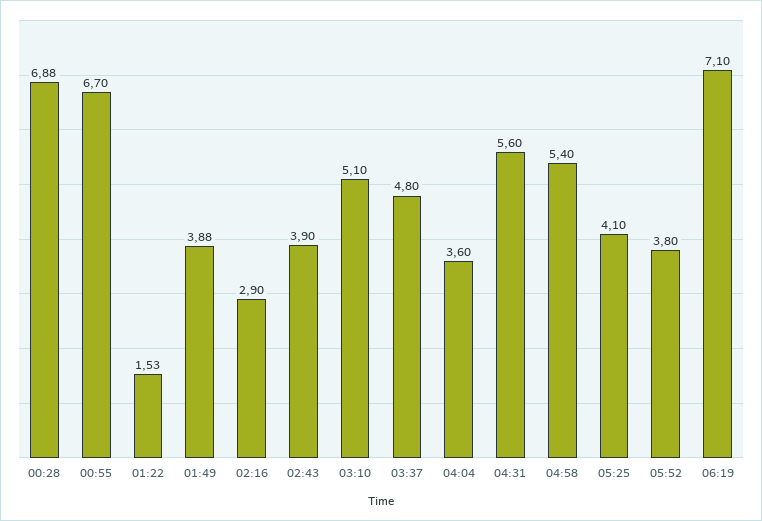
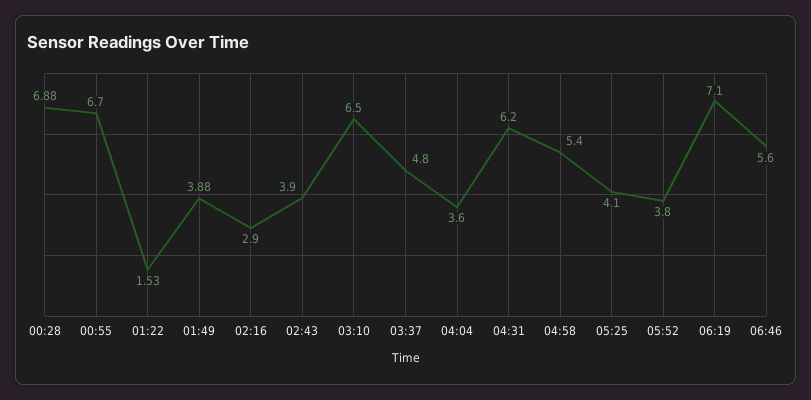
03:10: 5.1 -> 6.5
04:31: 5.6 -> 6.2
06:46: none -> 5.6

